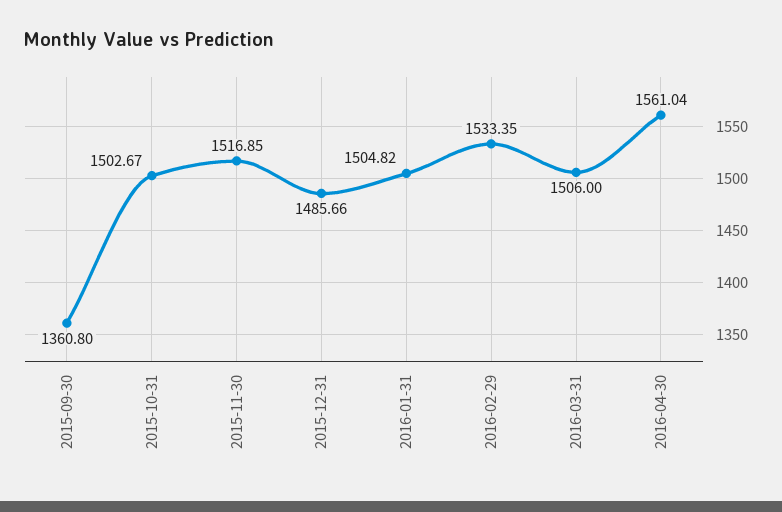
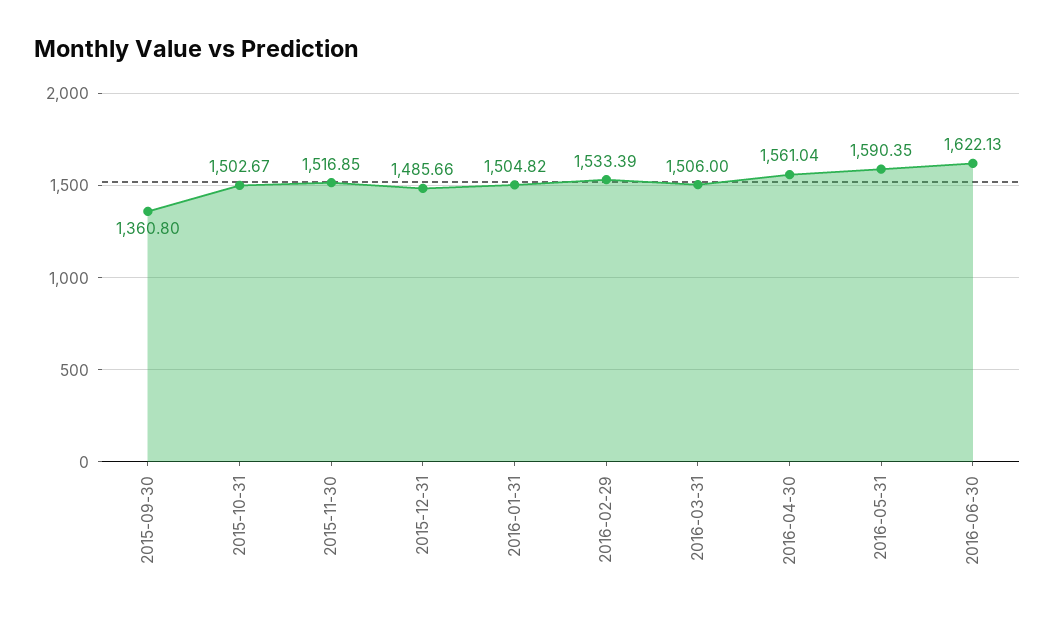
2016-02-29: 1533.35 -> 1533.39
2016-05-31: none -> 1590.35
2016-06-30: none -> 1622.13

